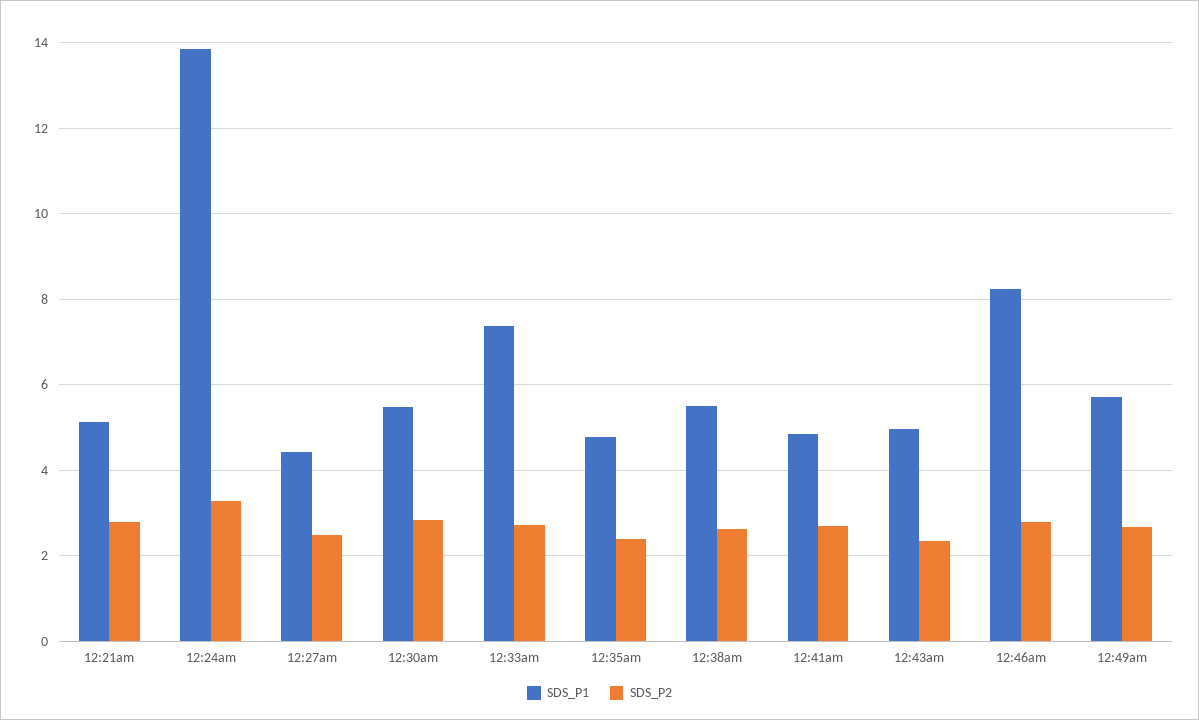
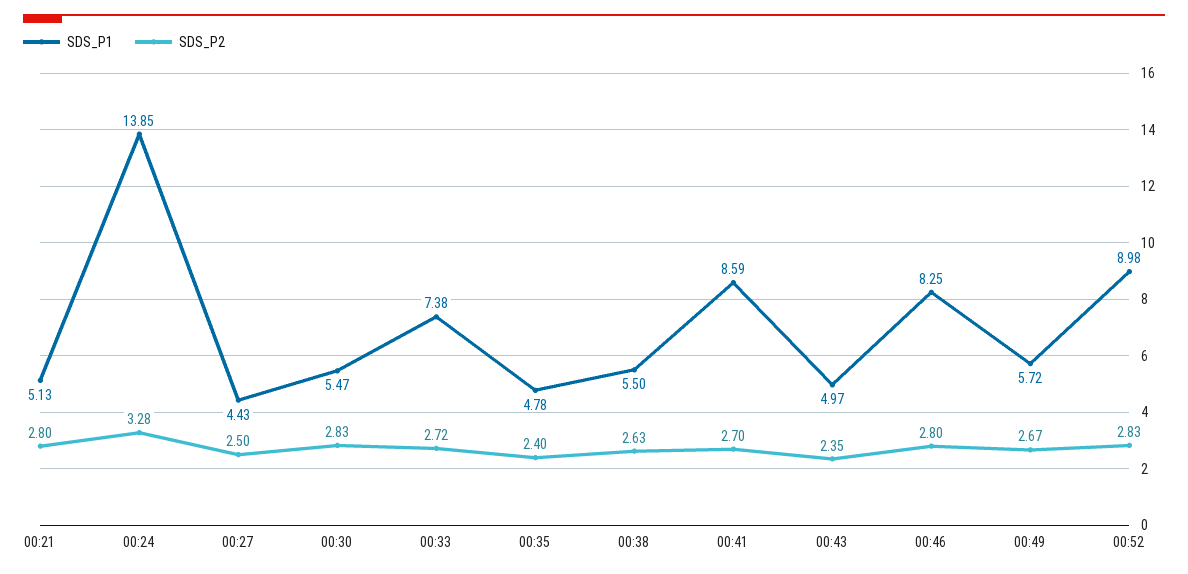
SDS_P1, 12:41am: 4.8 -> 8.59
SDS_P1, 00:52: none -> 8.98
SDS_P2, 00:52: none -> 2.83

